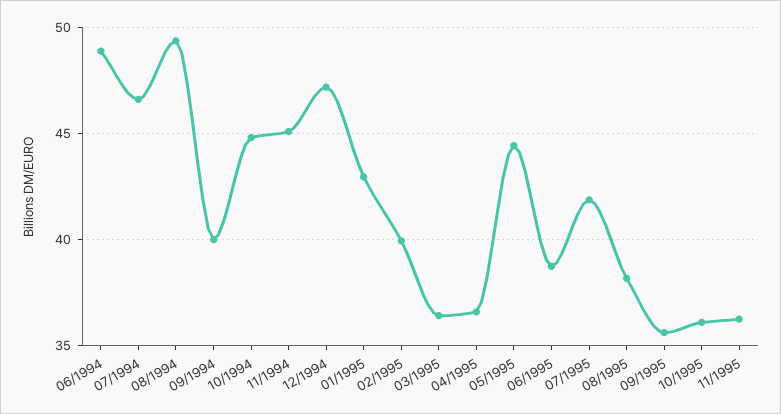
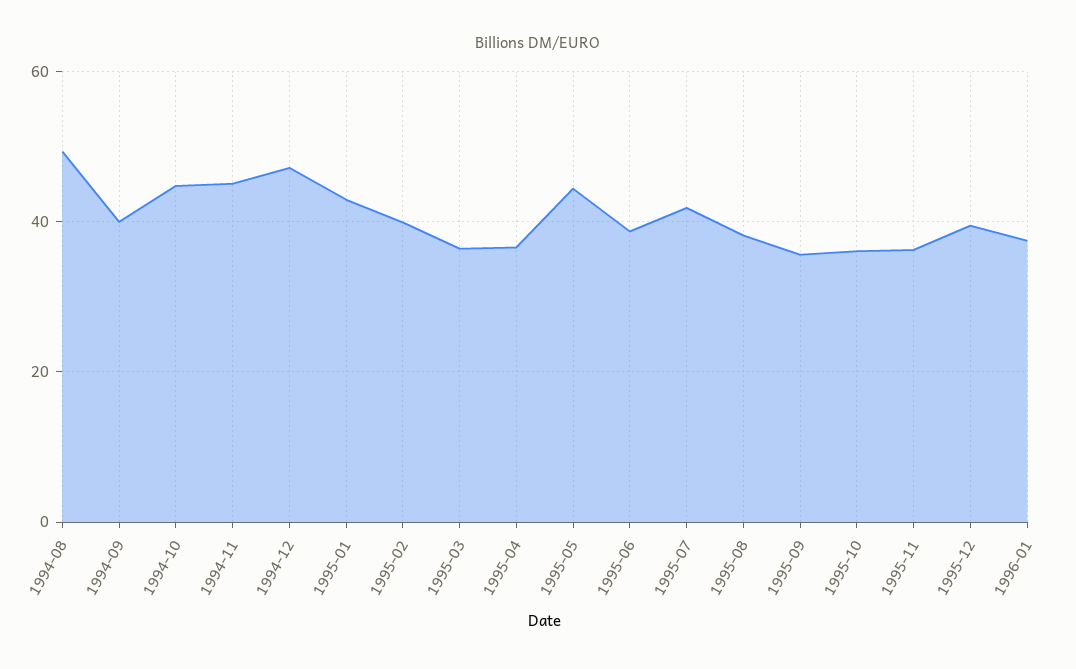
06/1994: 49 -> none
07/1994: 46.5 -> none
1995-12: none -> 40
1996-01: none -> 38

